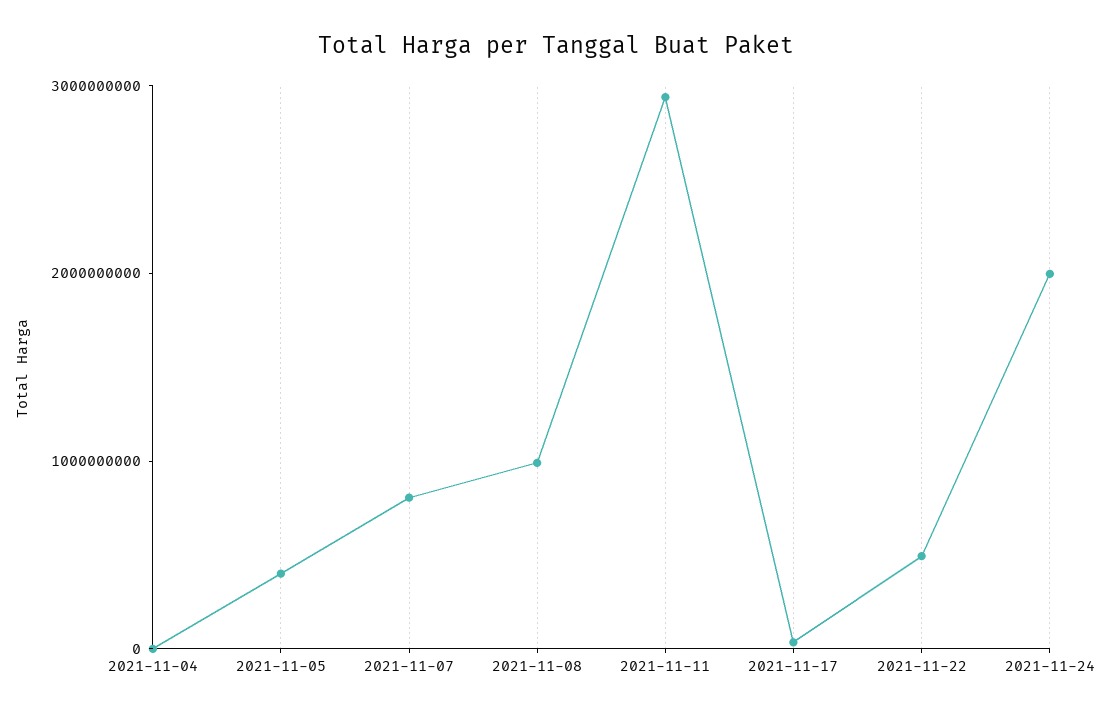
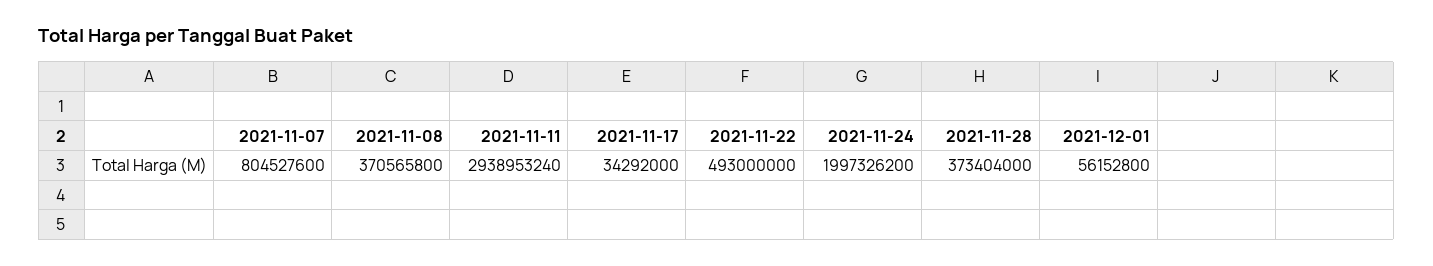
2021-11-04: 0 -> none
2021-11-05: 400000000 -> none
2021-11-08: 1000000000 -> 370565800
2021-11-28: none -> 373404000
2021-12-01: none -> 56152800

